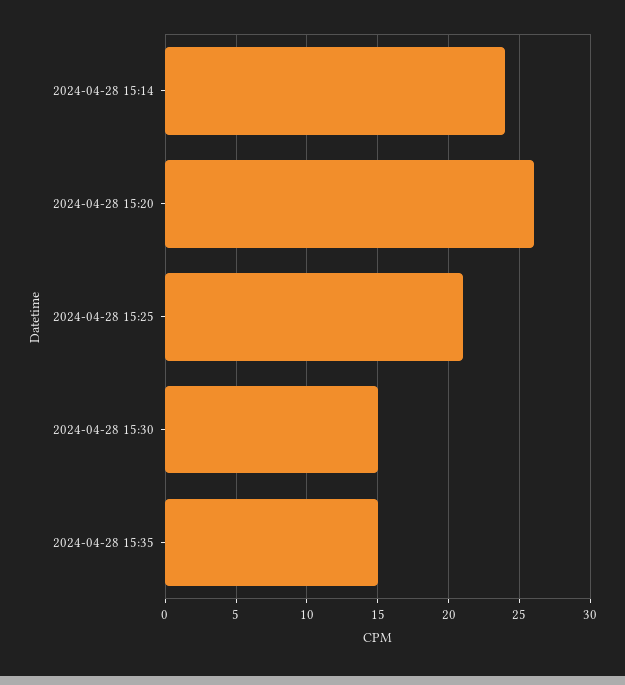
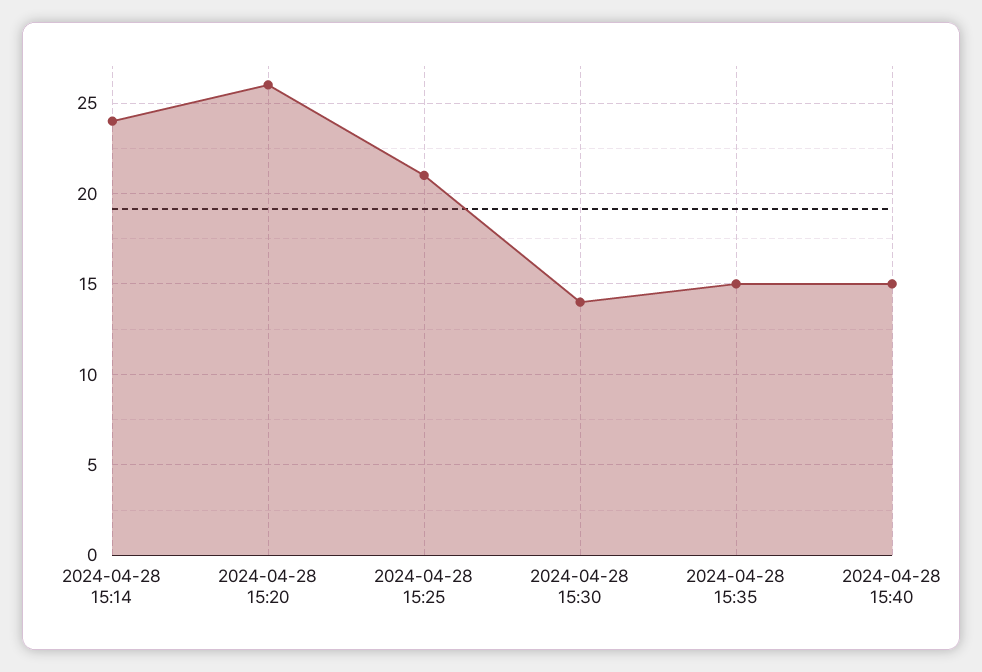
2024-04-28 15:30: 15 -> 14
2024-04-28 15:40: none -> 15

